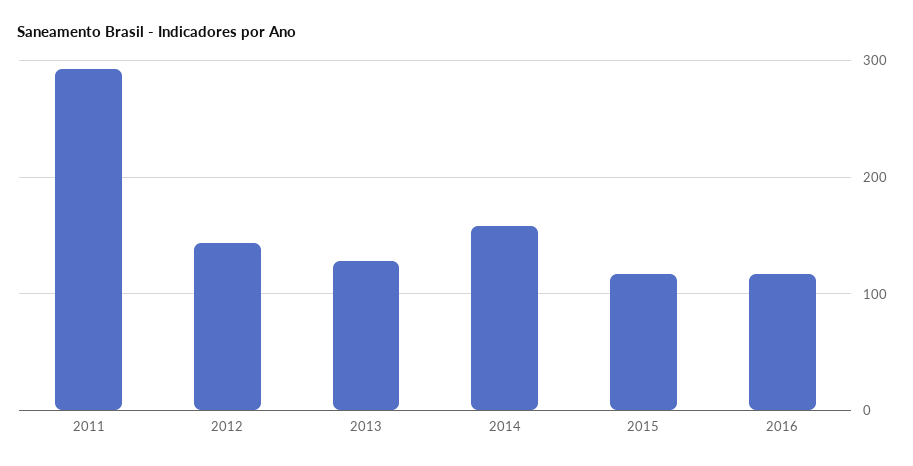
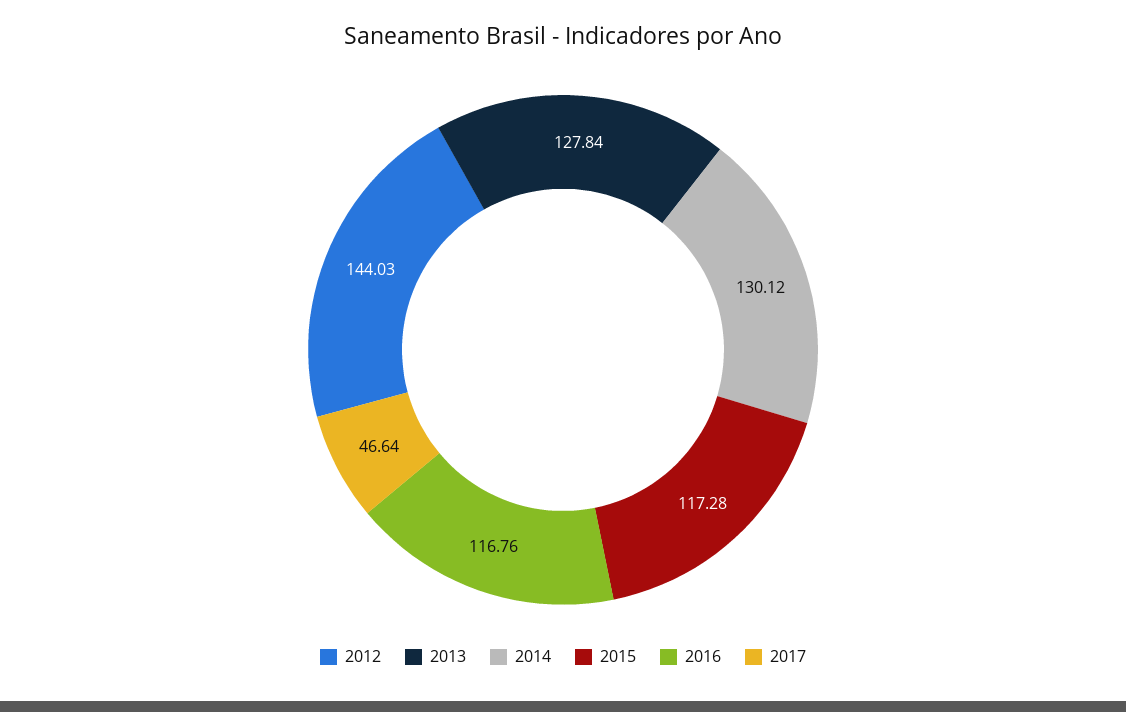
2011: 290 -> none
2014: 160 -> 130.12
2017: none -> 46.64

